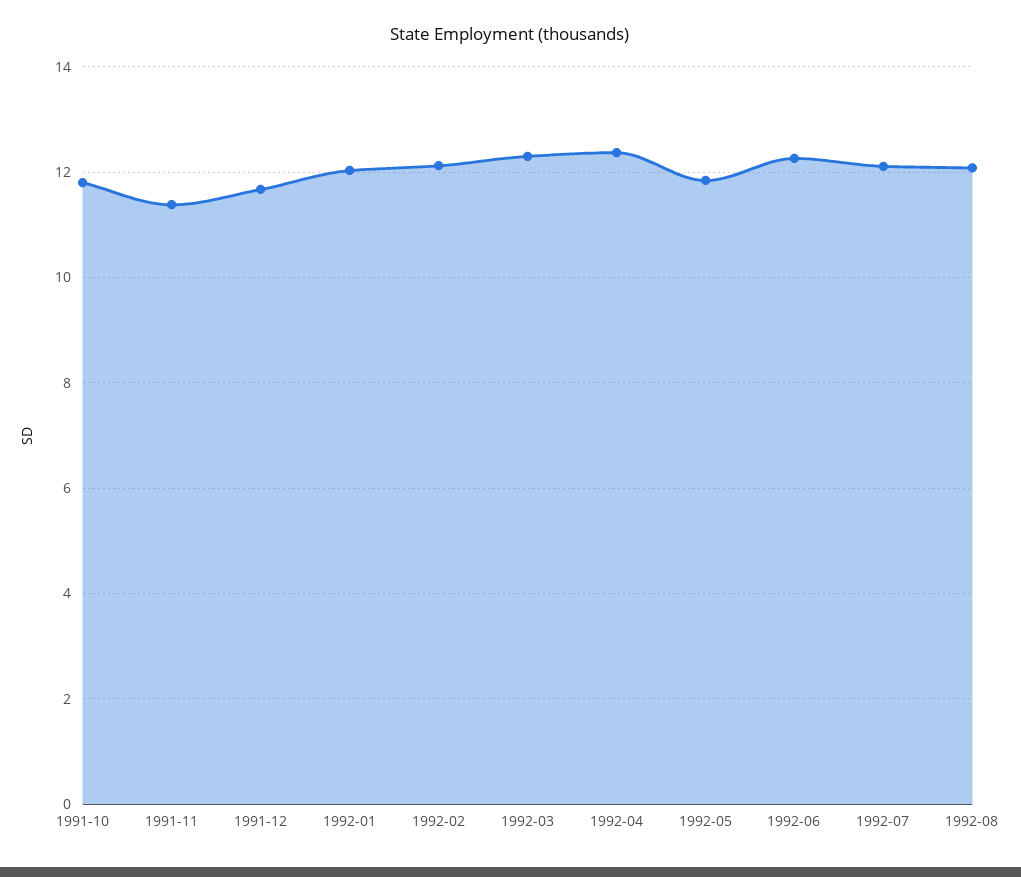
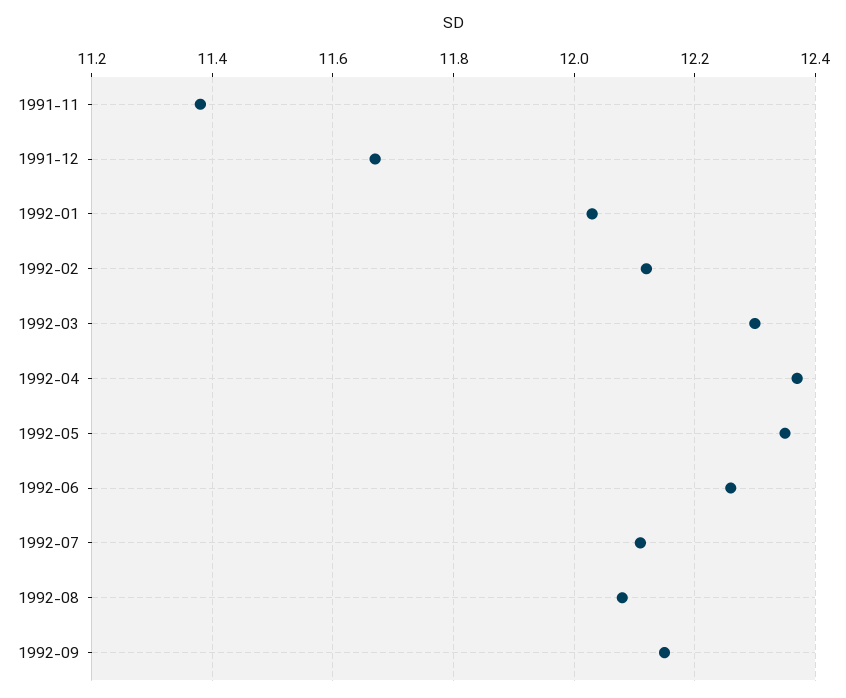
1991-10: 11.8 -> none
1992-05: 11.8 -> 12.35
1992-09: none -> 12.15

